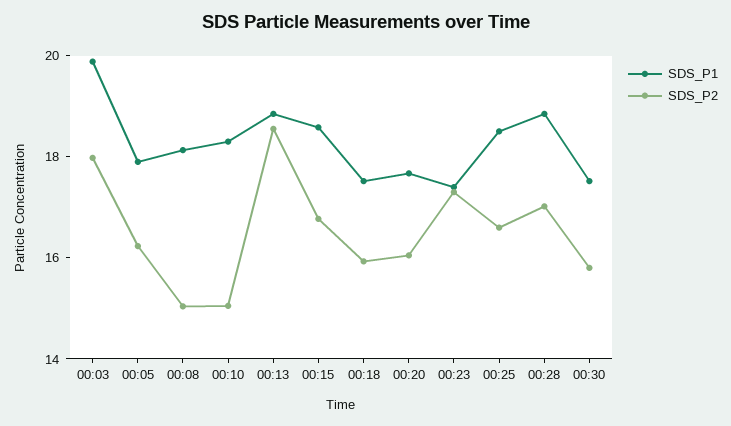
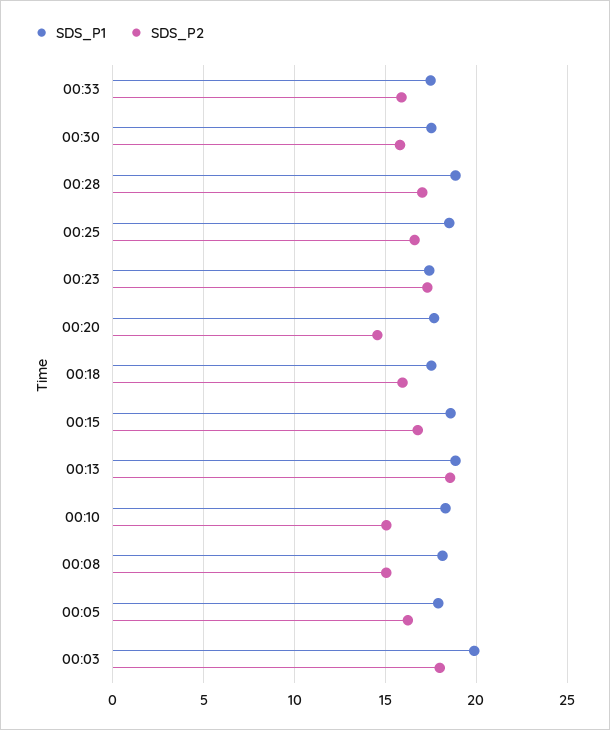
SDS_P2, 00:20: 16 -> 14.5
SDS_P1, 00:33: none -> 17.5
SDS_P2, 00:33: none -> 16

